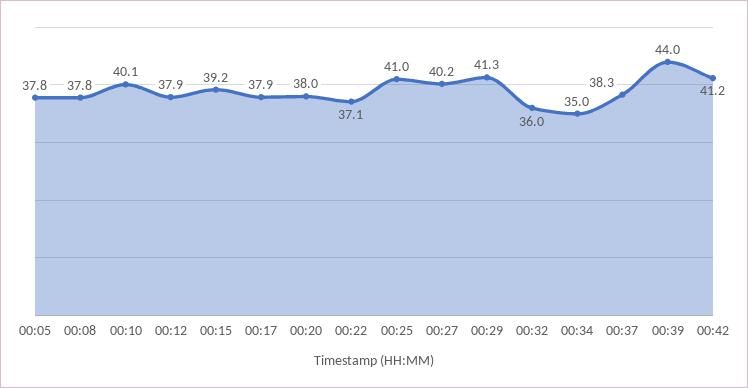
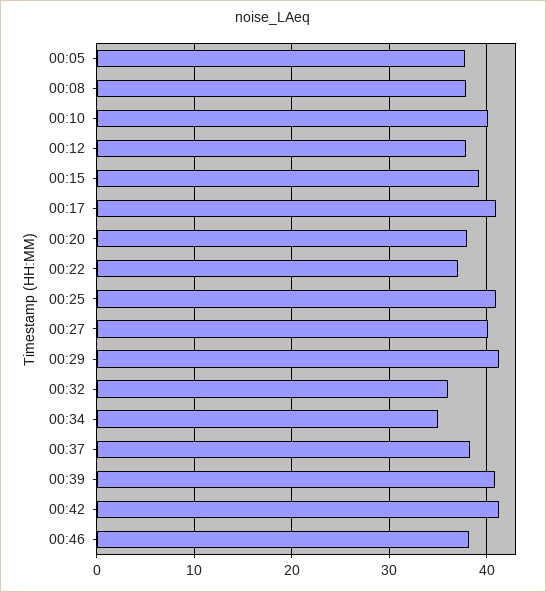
00:17: 37.9 -> 41
00:39: 44 -> 41
00:46: none -> 38

